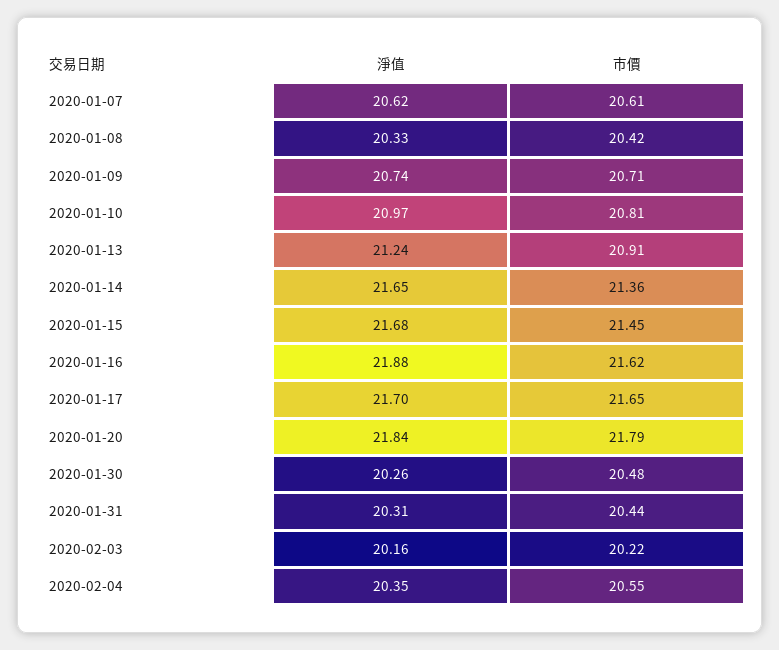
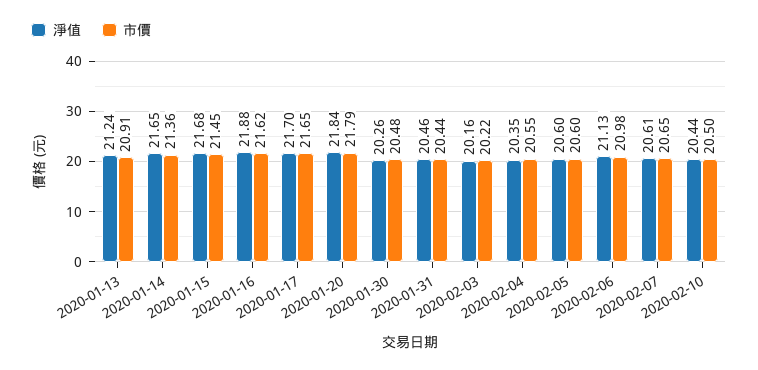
淨值, 2020-01-07: 20.62 -> none
市價, 2020-01-07: 20.61 -> none
淨值, 2020-01-08: 20.33 -> none
市價, 2020-01-08: 20.42 -> none
淨值, 2020-01-09: 20.74 -> none
市價, 2020-01-09: 20.71 -> none
淨值, 2020-01-10: 20.97 -> none
市價, 2020-01-10: 20.81 -> none
淨值, 2020-01-31: 20.31 -> 20.46
淨值, 2020-02-05: none -> 20.6
市價, 2020-02-05: none -> 20.6
淨值, 2020-02-06: none -> 21.13
市價, 2020-02-06: none -> 20.98
淨值, 2020-02-07: none -> 20.61
市價, 2020-02-07: none -> 20.65
淨值, 2020-02-10: none -> 20.44
市價, 2020-02-10: none -> 20.5

